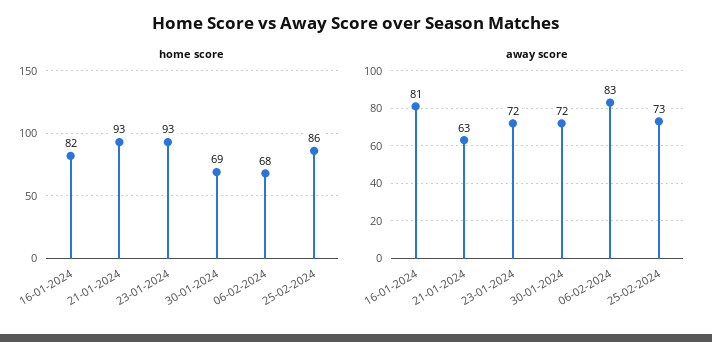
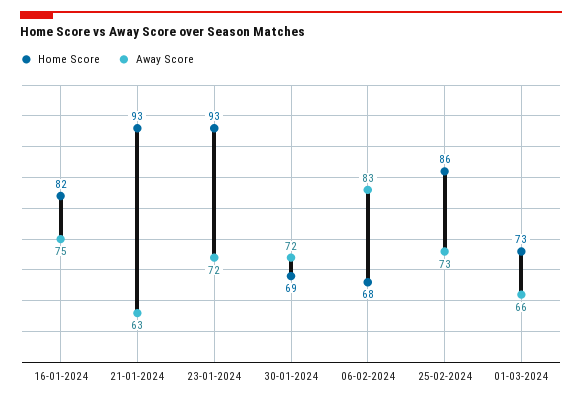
away score, 16-01-2024: 81 -> 75
home score, 01-03-2024: none -> 73
away score, 01-03-2024: none -> 66

